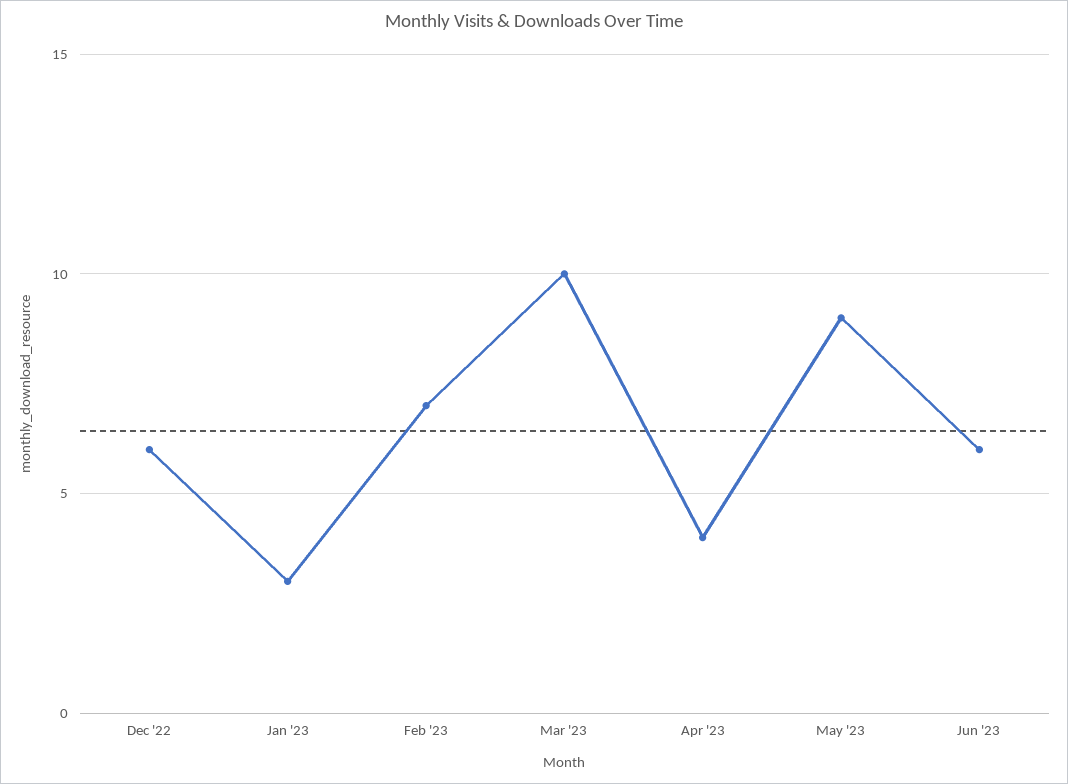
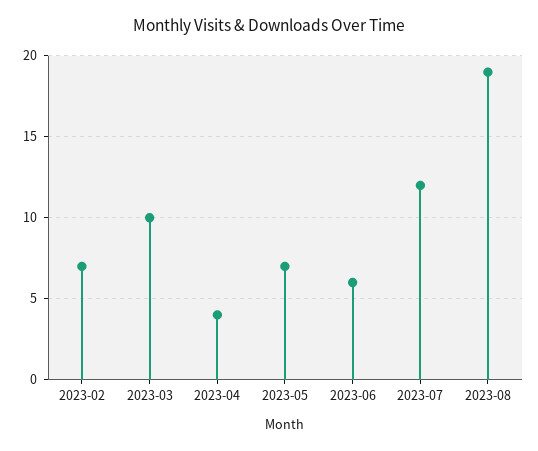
Dec '22: 6 -> none
Jan '23: 3 -> none
May '23: 9 -> 7
2023-07: none -> 12
2023-08: none -> 19

